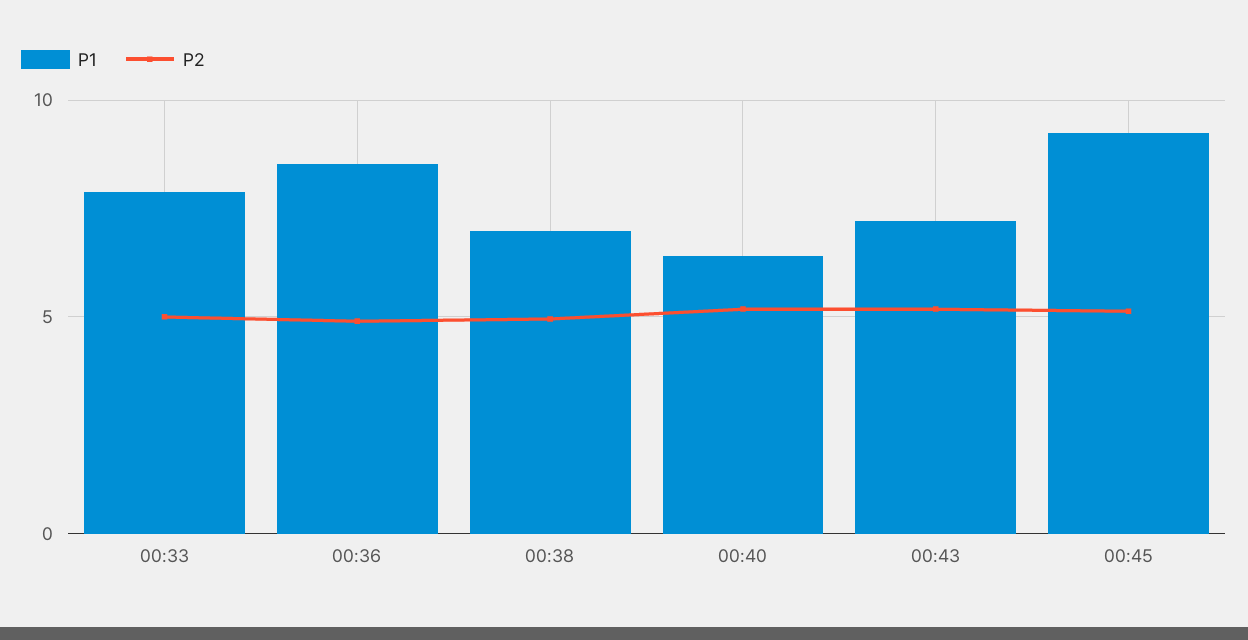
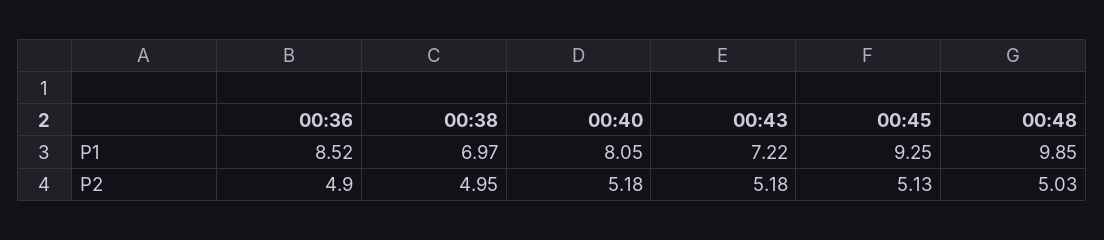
P1, 00:33: 8 -> none
P2, 00:33: 5 -> none
P1, 00:40: 6.5 -> 8.05
P1, 00:48: none -> 9.85
P2, 00:48: none -> 5.03

